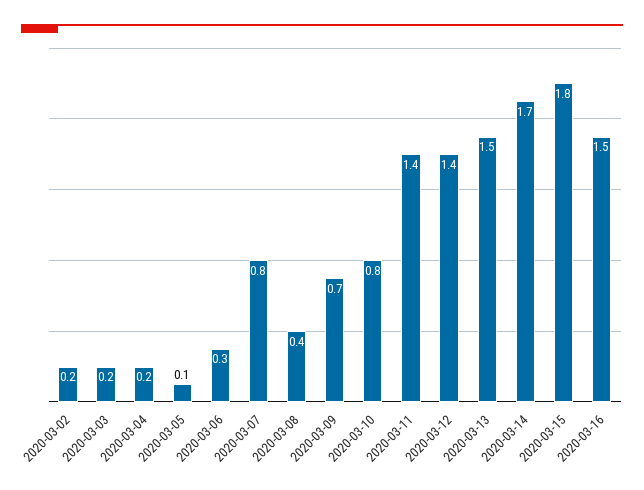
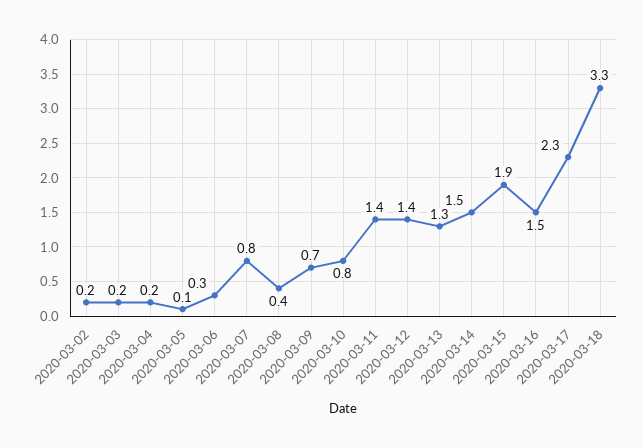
2020-03-13: 1.5 -> 1.3
2020-03-14: 1.7 -> 1.5
2020-03-15: 1.8 -> 1.9
2020-03-17: none -> 2.3
2020-03-18: none -> 3.3

